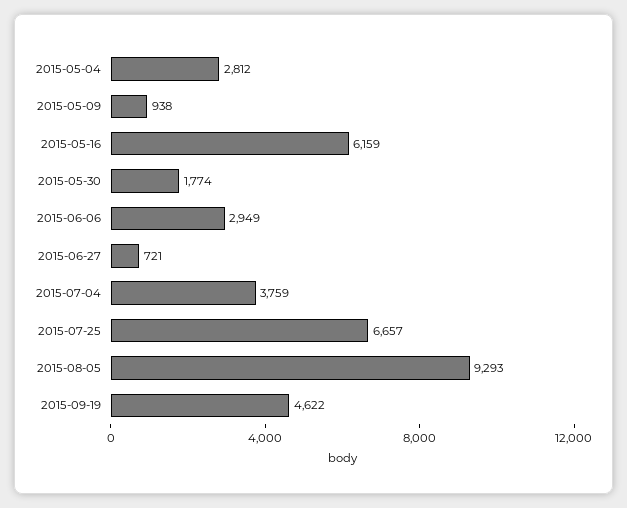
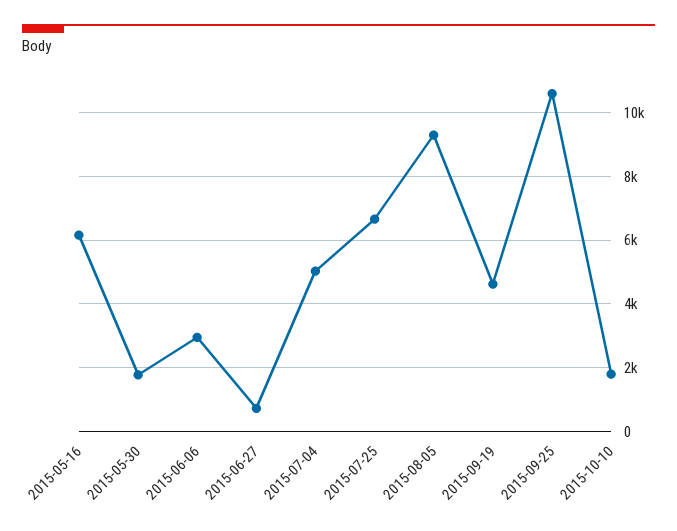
2015-05-04: 2812 -> none
2015-05-09: 938 -> none
2015-07-04: 3759 -> 5000
2015-09-25: none -> 10600
2015-10-10: none -> 1800

